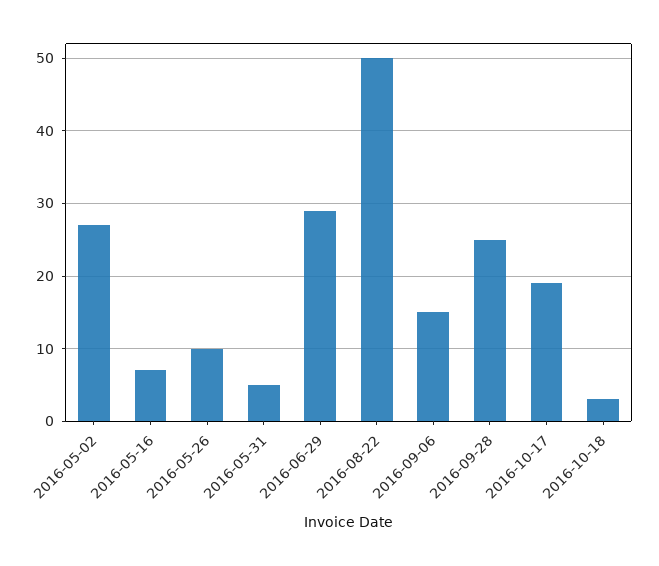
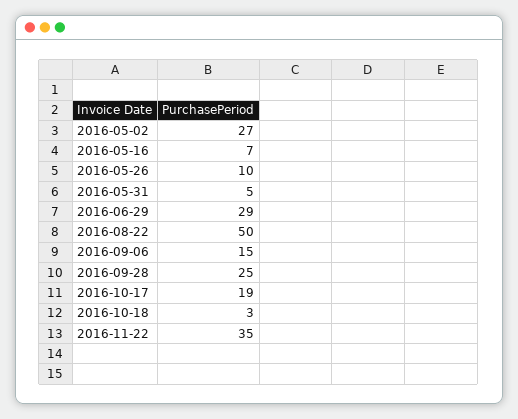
2016-11-22: none -> 35

